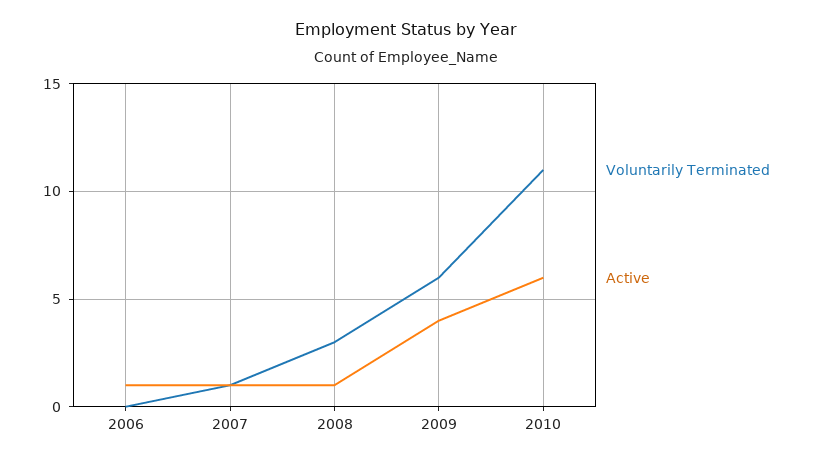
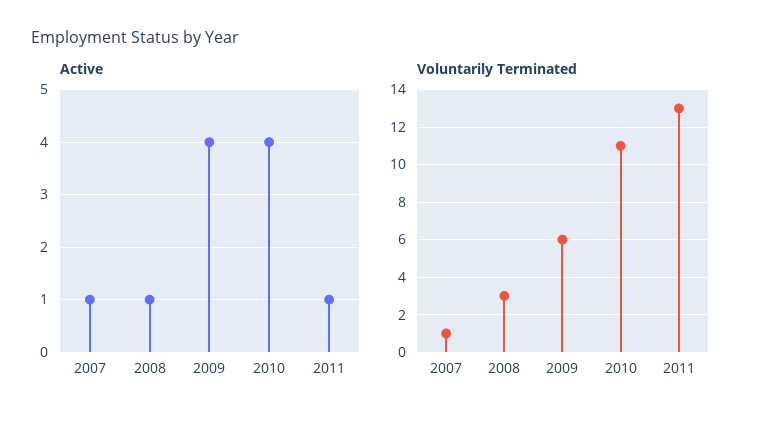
Voluntarily Terminated, 2006: 0 -> none
Active, 2006: 1 -> none
Active, 2010: 6 -> 4
Active, 2011: none -> 1
Voluntarily Terminated, 2011: none -> 13

